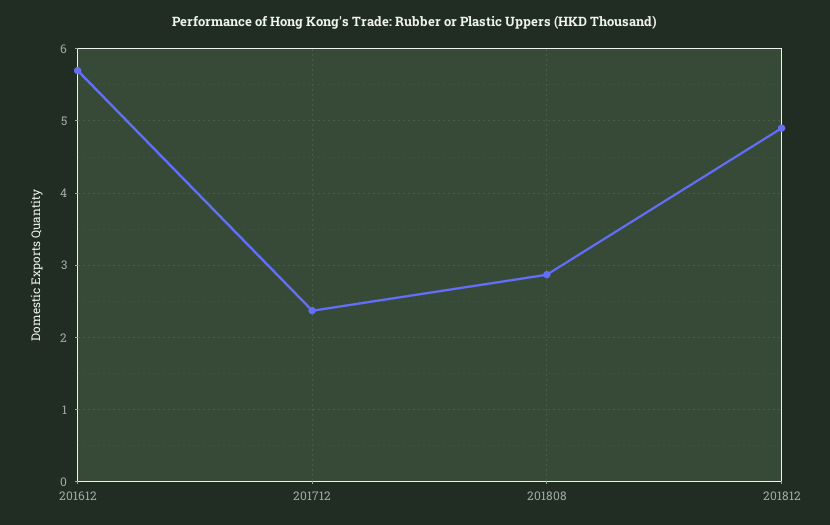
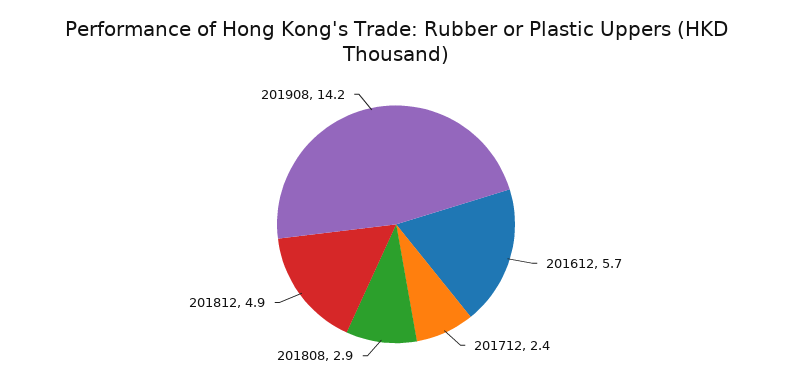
201908: none -> 14.2

